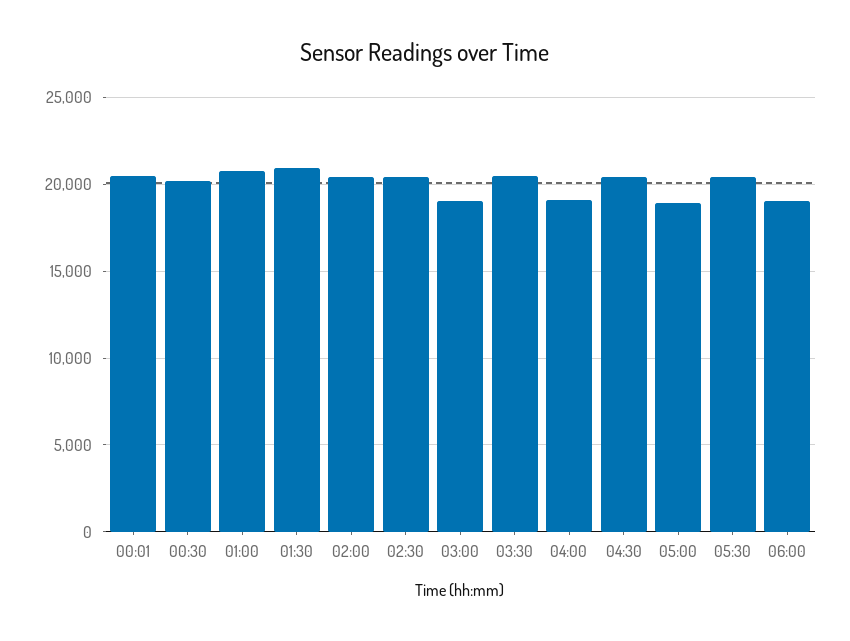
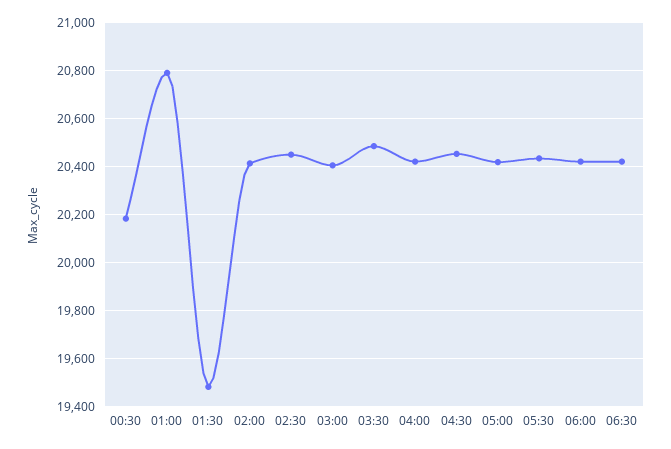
00:01: 20500 -> none
01:30: 21000 -> 19475
03:00: 19000 -> 20400
04:00: 19000 -> 20425
05:00: 19000 -> 20425
06:00: 19000 -> 20425
06:30: none -> 20425

